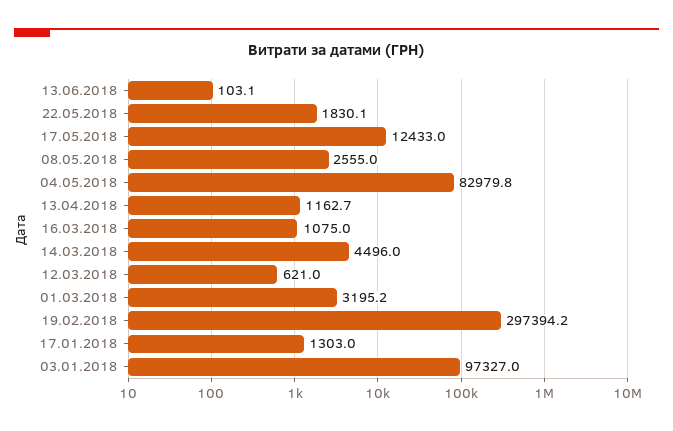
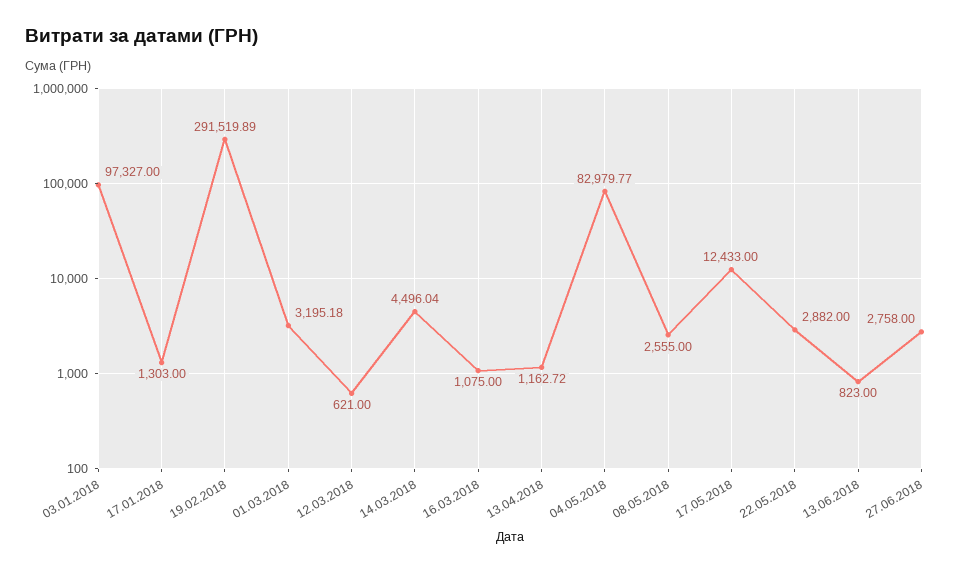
13.06.2018: 103.1 -> 823
22.05.2018: 1830.1 -> 2882
19.02.2018: 297394.2 -> 291519.89
27.06.2018: none -> 2758

